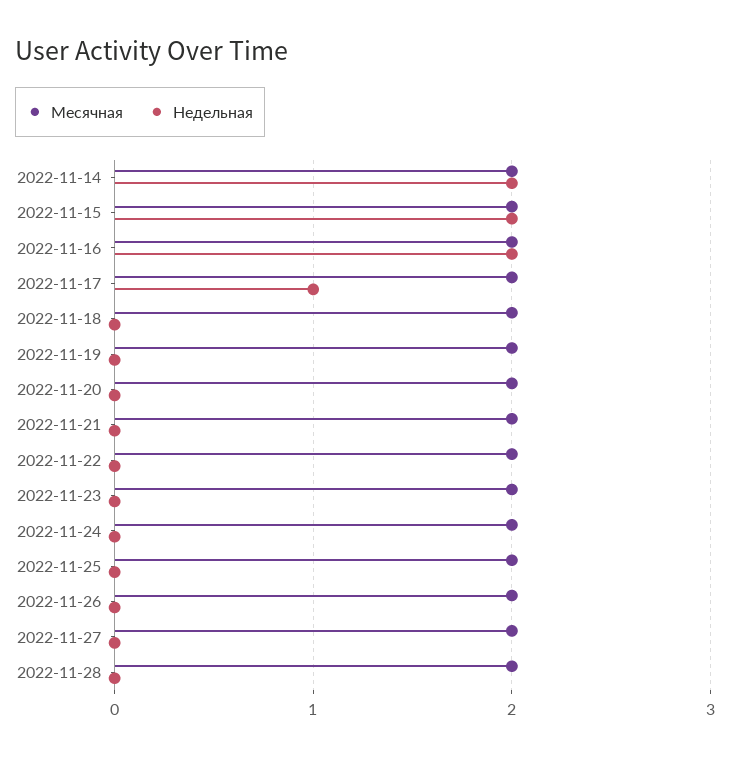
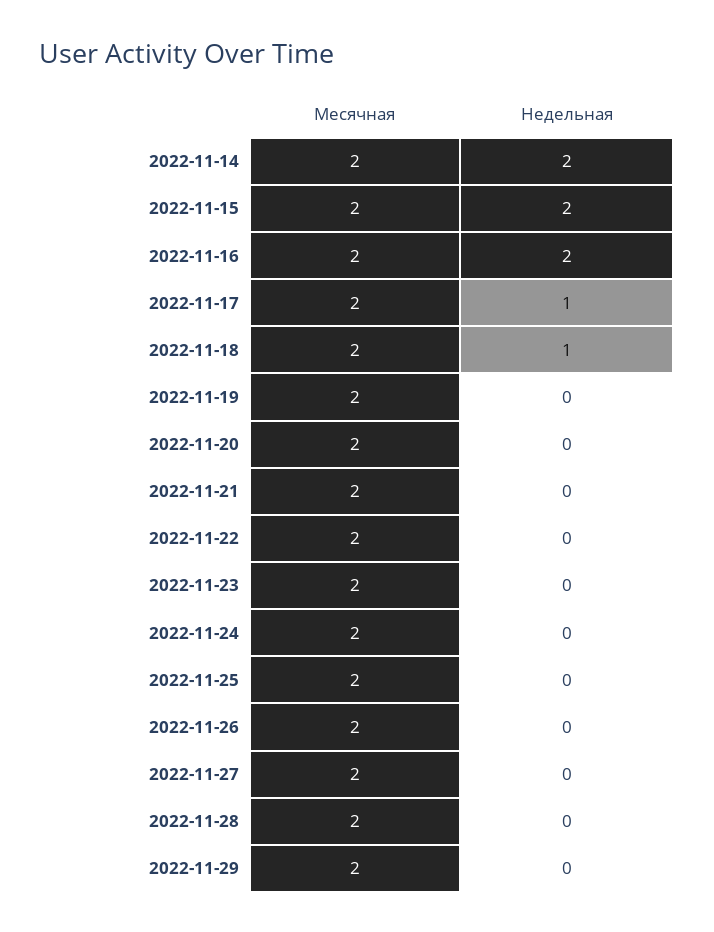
Недельная, 2022-11-18: 0 -> 1
Месячная, 2022-11-29: none -> 2
Недельная, 2022-11-29: none -> 0

